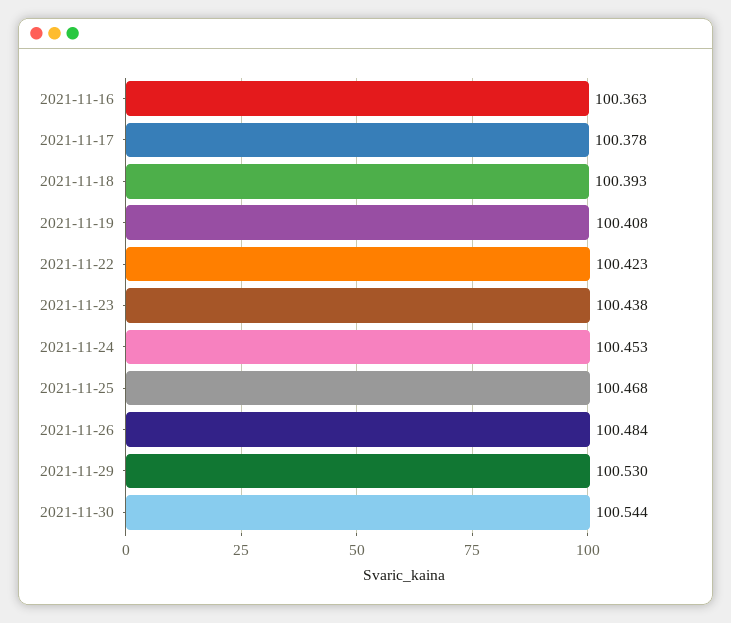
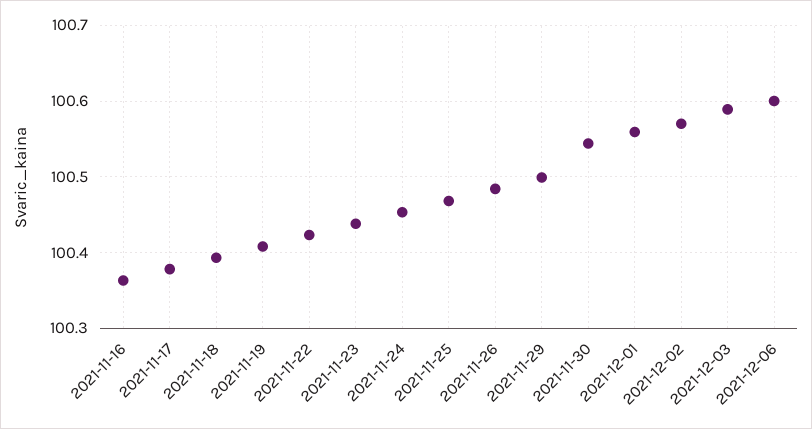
2021-11-29: 100.53 -> 100.5
2021-12-01: none -> 100.56
2021-12-02: none -> 100.57
2021-12-03: none -> 100.59
2021-12-06: none -> 100.6

